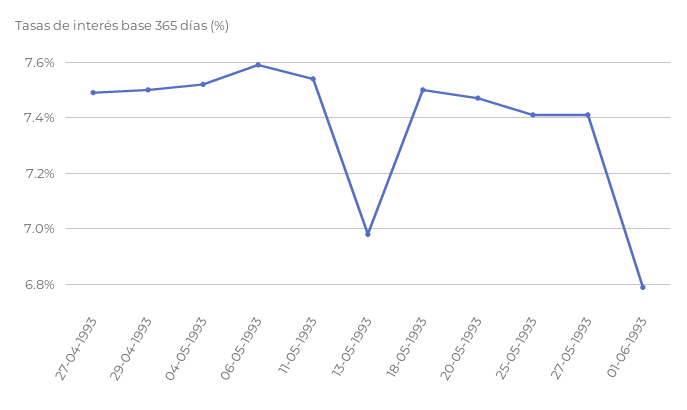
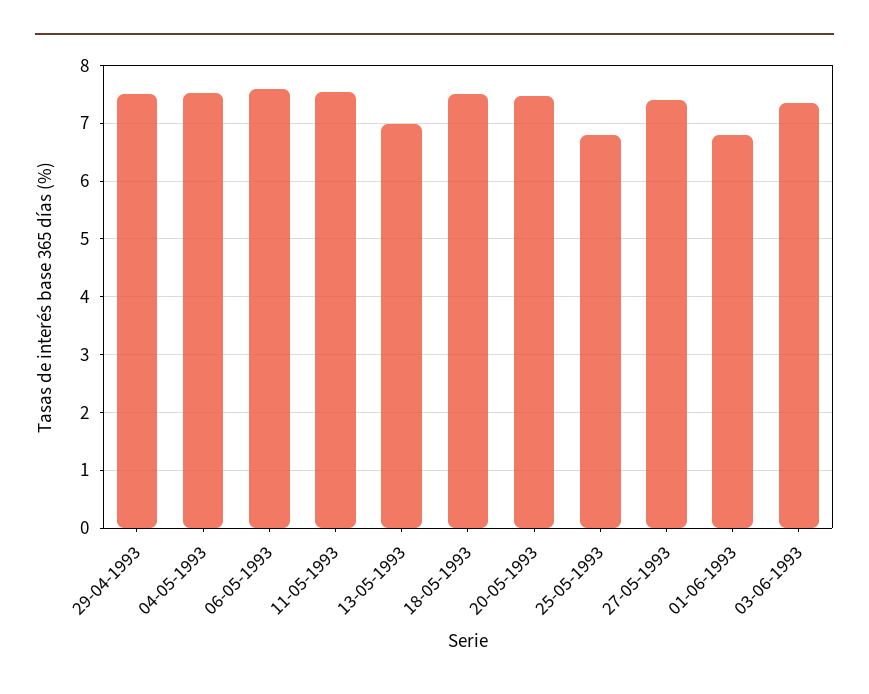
27-04-1993: 7.5 -> none
25-05-1993: 7.4 -> 6.8
03-06-1993: none -> 7.4

